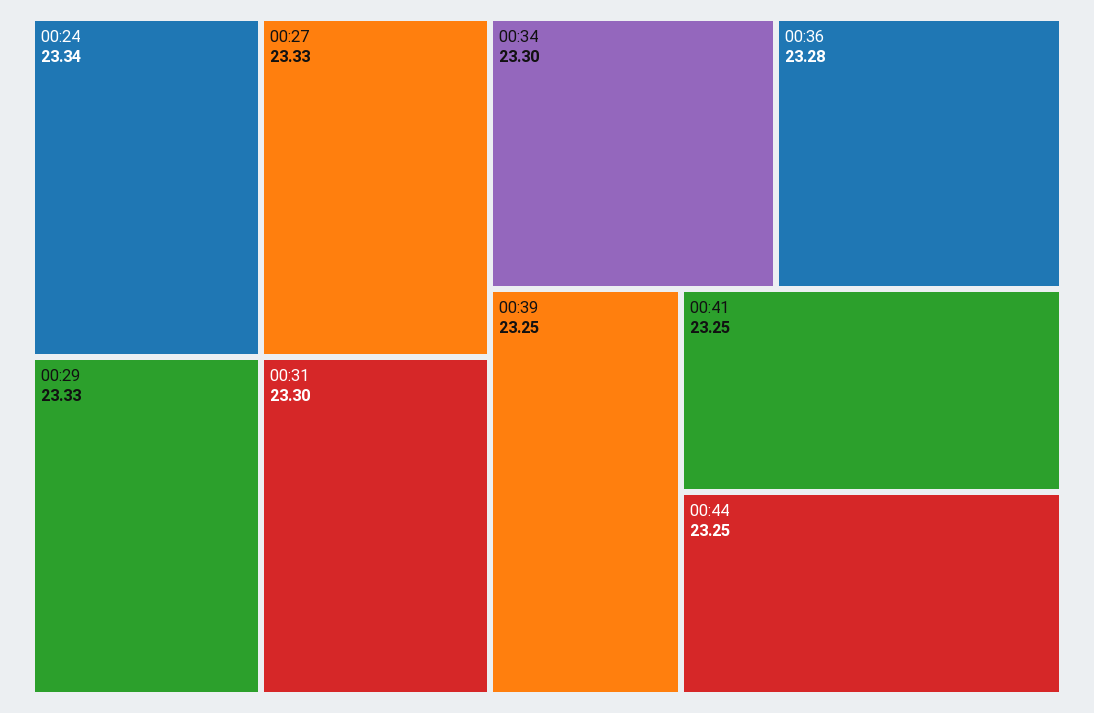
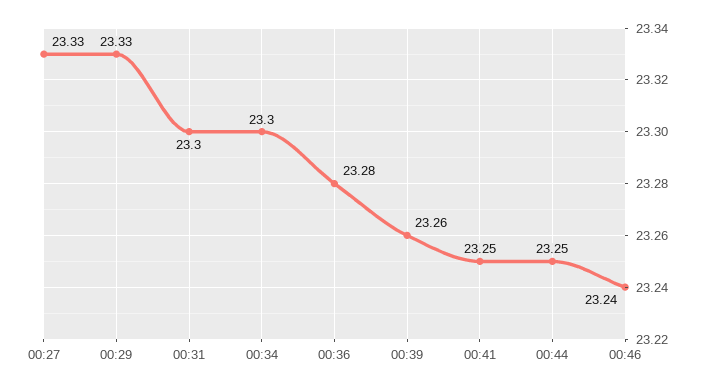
00:24: 23.34 -> none
00:39: 23.25 -> 23.26
00:46: none -> 23.24

